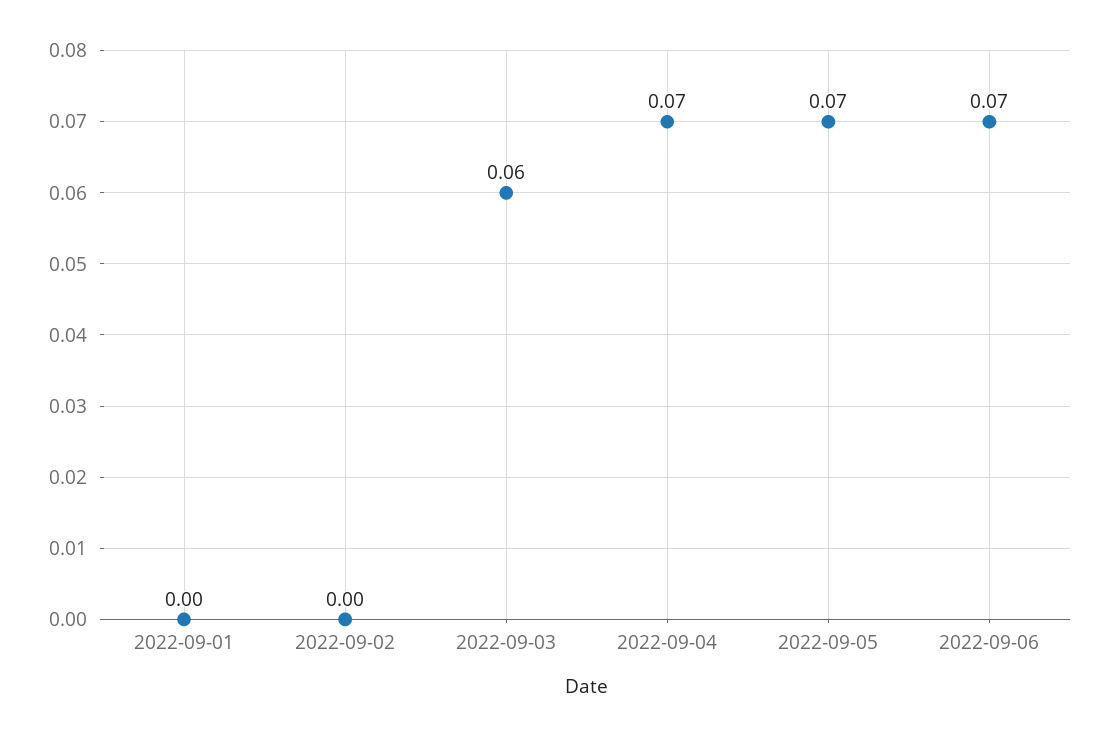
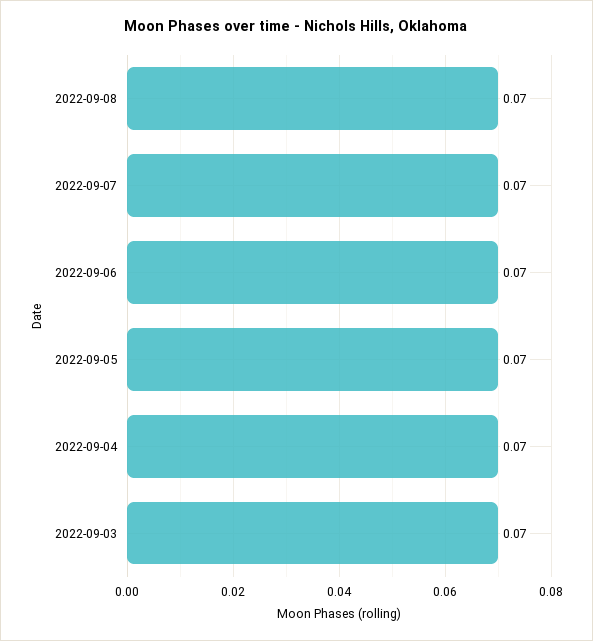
2022-09-01: 0 -> none
2022-09-02: 0 -> none
2022-09-03: 0.06 -> 0.07
2022-09-08: none -> 0.07
2022-09-07: none -> 0.07

